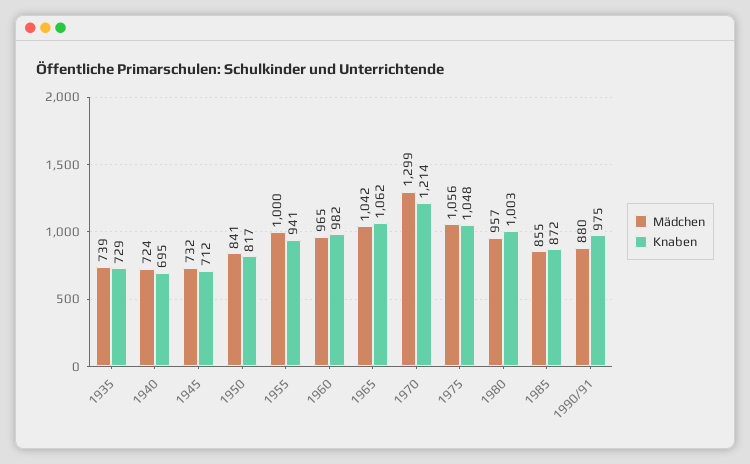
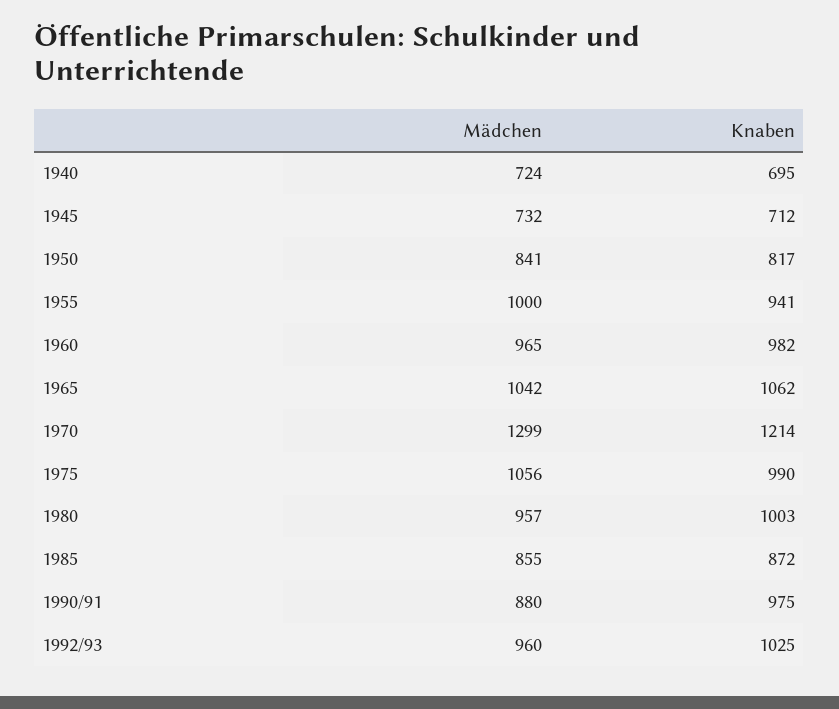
Mädchen, 1935: 739 -> none
Knaben, 1935: 729 -> none
Knaben, 1975: 1048 -> 990
Mädchen, 1992/93: none -> 960
Knaben, 1992/93: none -> 1025

